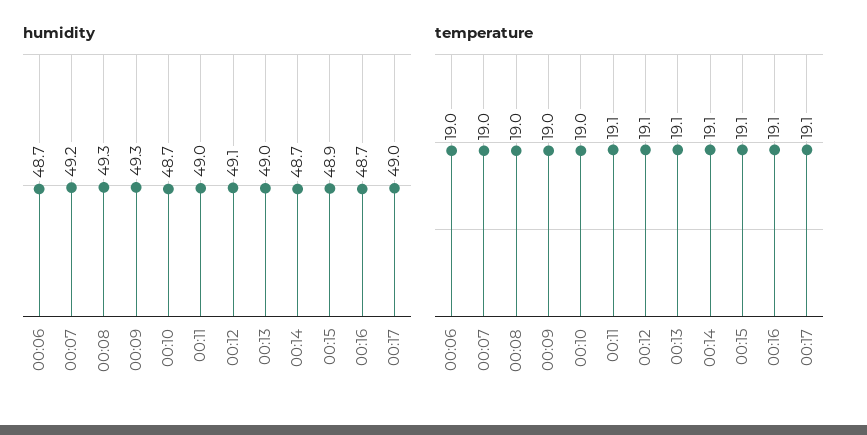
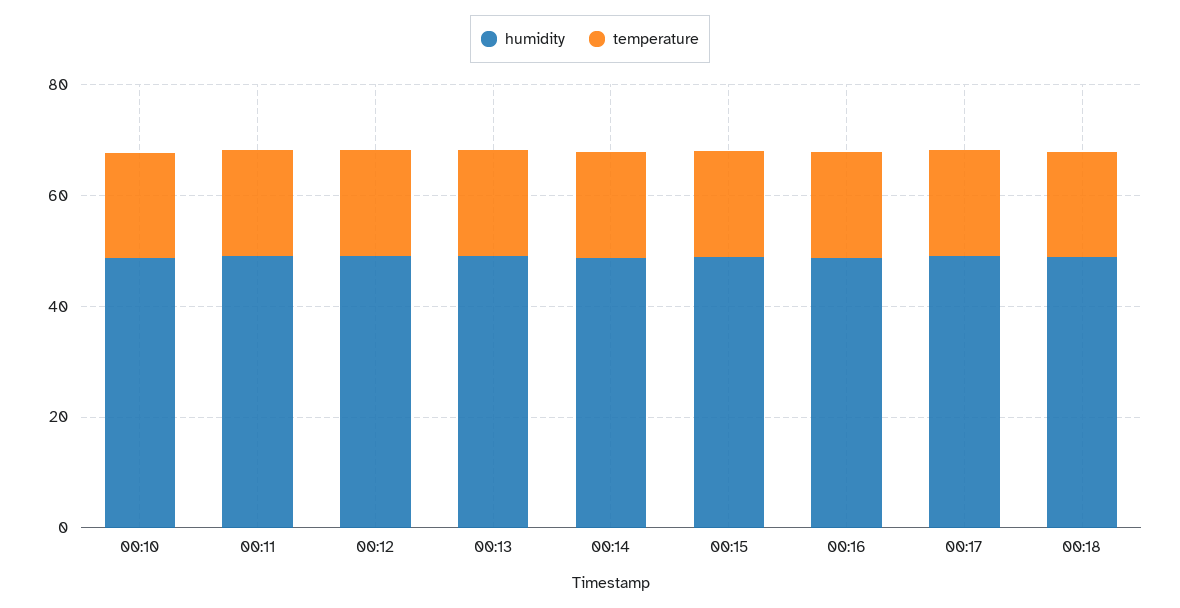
humidity, 00:06: 48.7 -> none
humidity, 00:07: 49.2 -> none
humidity, 00:08: 49.3 -> none
humidity, 00:09: 49.3 -> none
temperature, 00:06: 19 -> none
temperature, 00:07: 19 -> none
temperature, 00:08: 19 -> none
temperature, 00:09: 19 -> none
humidity, 00:18: none -> 50
temperature, 00:18: none -> 20

